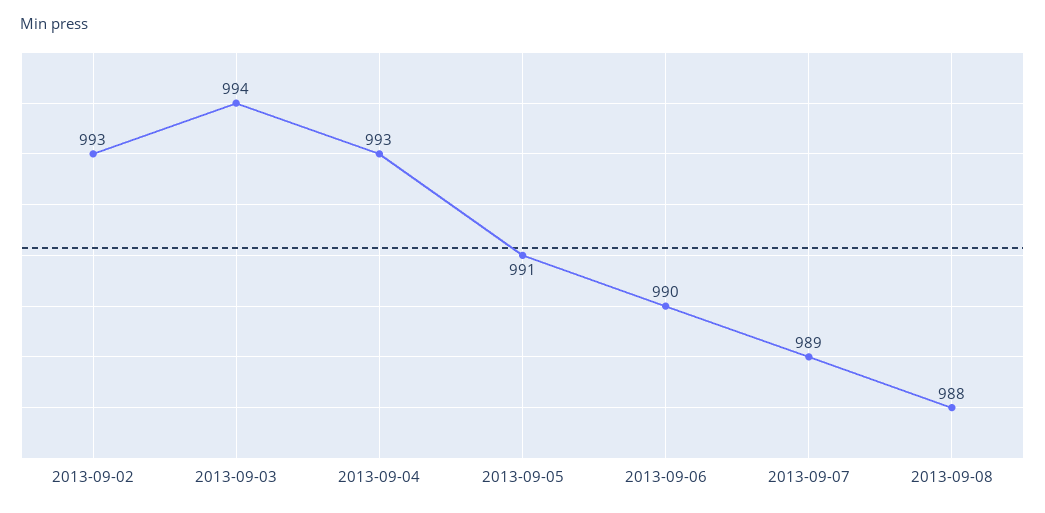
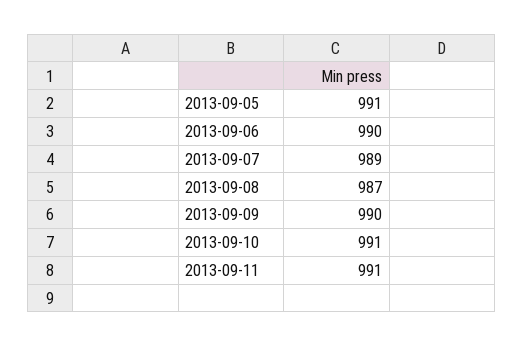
2013-09-02: 993 -> none
2013-09-03: 994 -> none
2013-09-04: 993 -> none
2013-09-08: 988 -> 987
2013-09-09: none -> 990
2013-09-10: none -> 991
2013-09-11: none -> 991

